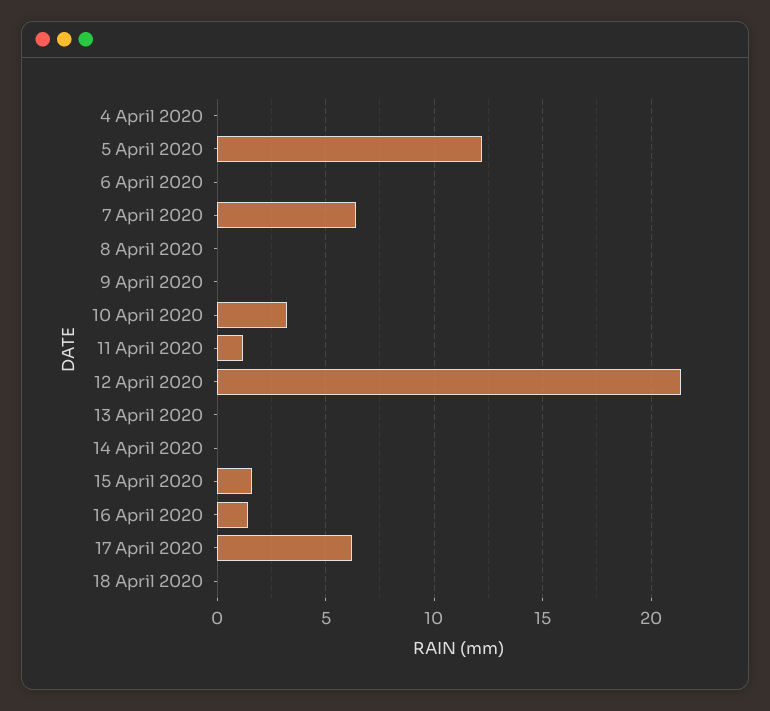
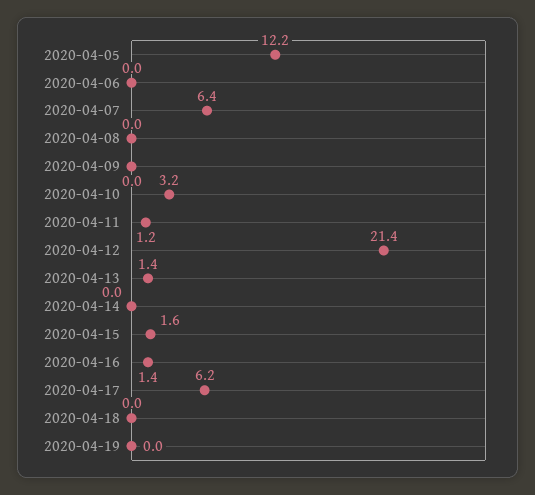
4 April 2020: 0 -> none
13 April 2020: 0 -> 1.4
2020-04-19: none -> 0

